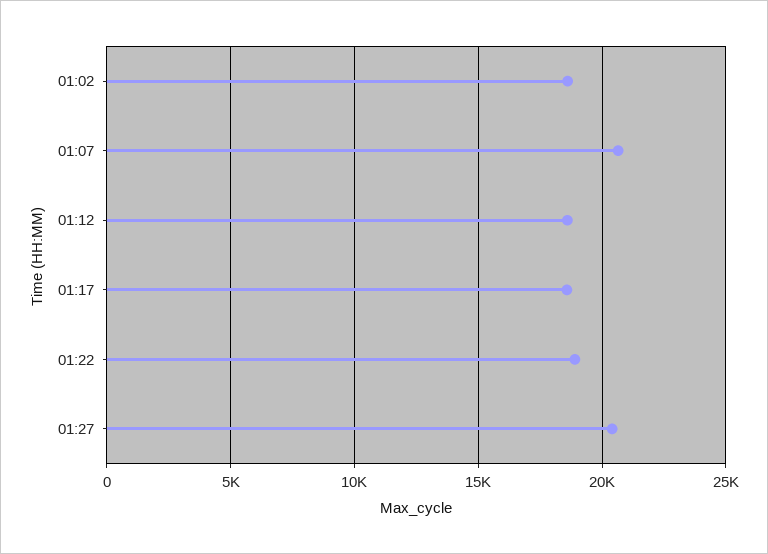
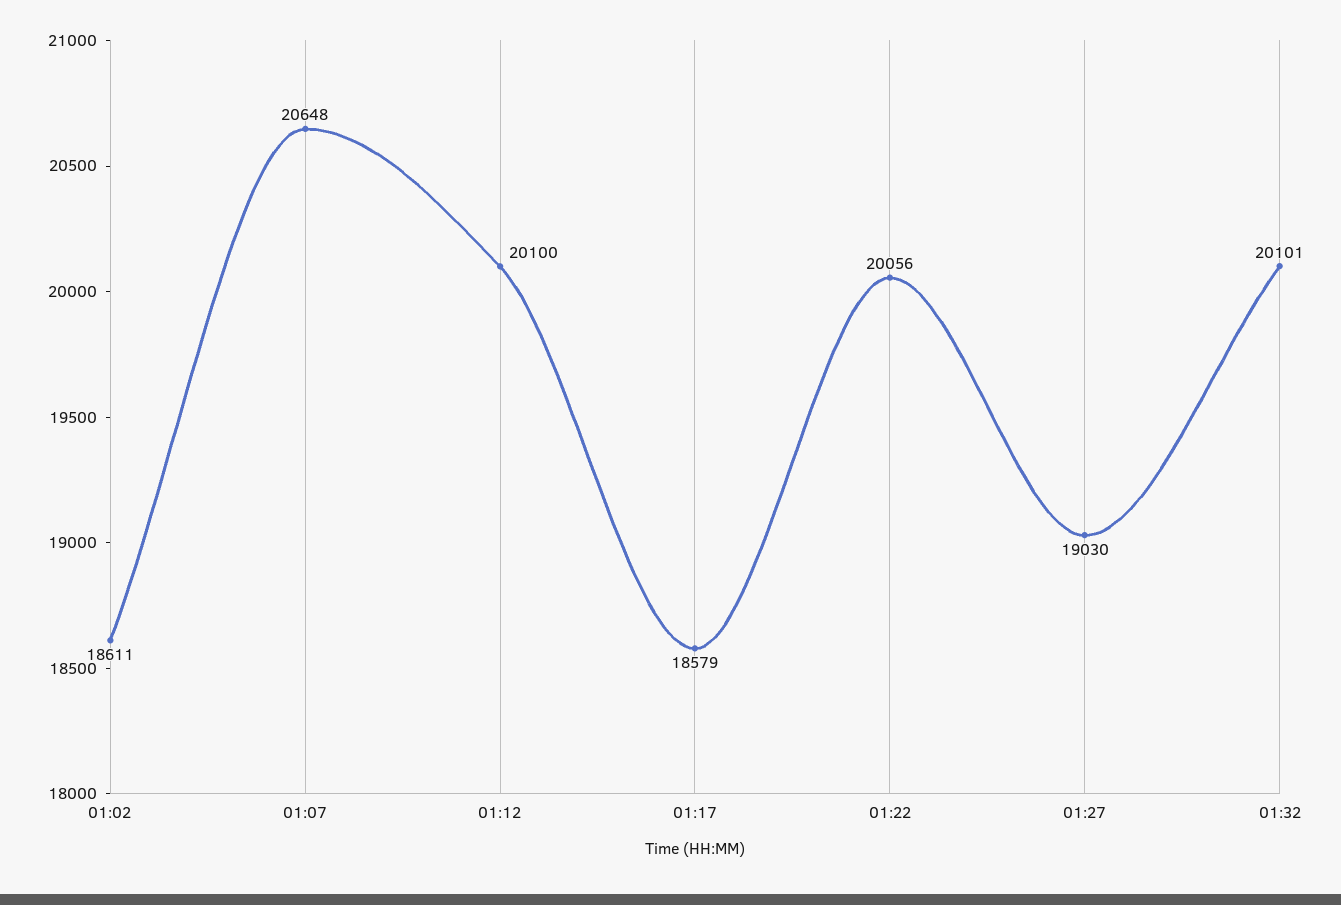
01:12: 18500 -> 20100
01:22: 19000 -> 20056
01:27: 20500 -> 19030
01:32: none -> 20101

